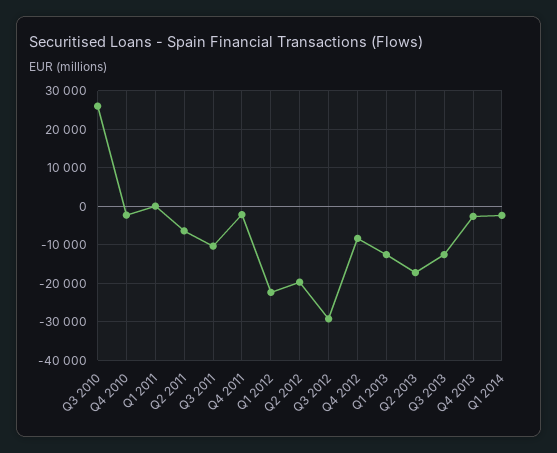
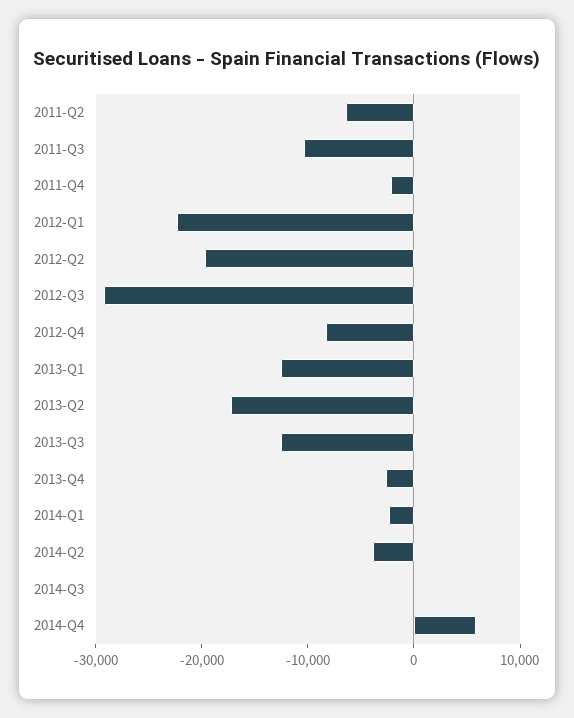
Q3 2010: 26000 -> none
Q4 2010: -2000 -> none
Q1 2011: 0 -> none
2014-Q2: none -> -4000
2014-Q3: none -> 0
2014-Q4: none -> 6000

